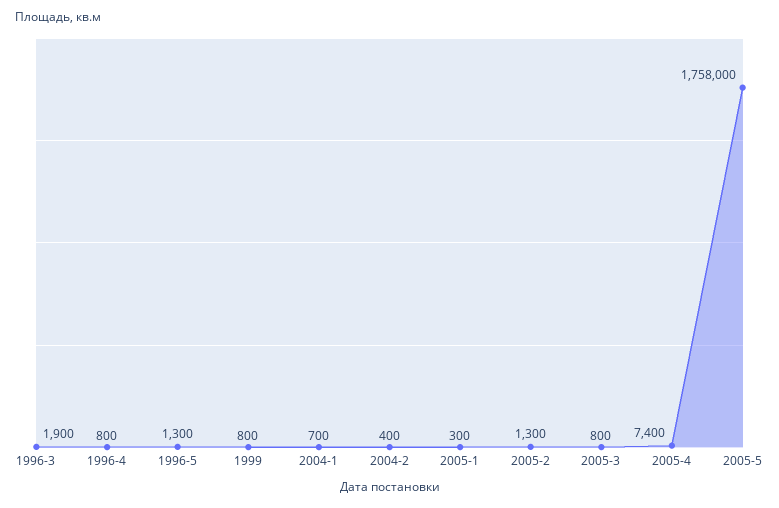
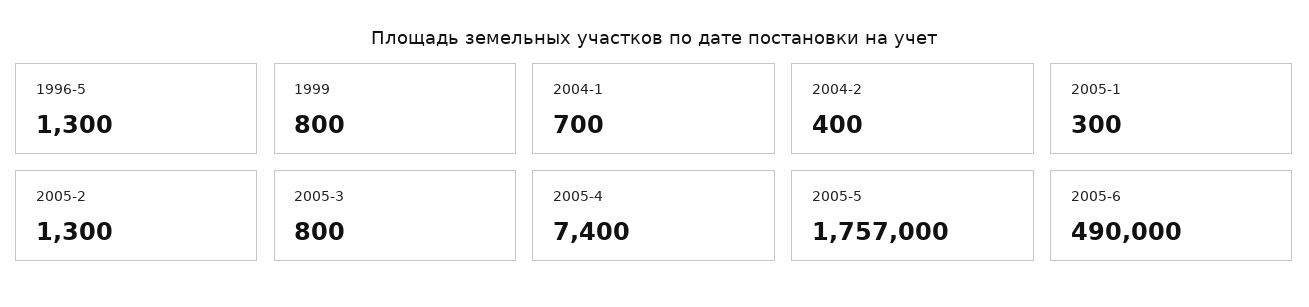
1996-3: 1900 -> none
1996-4: 800 -> none
2005-5: 1758000 -> 1757000
2005-6: none -> 490000

